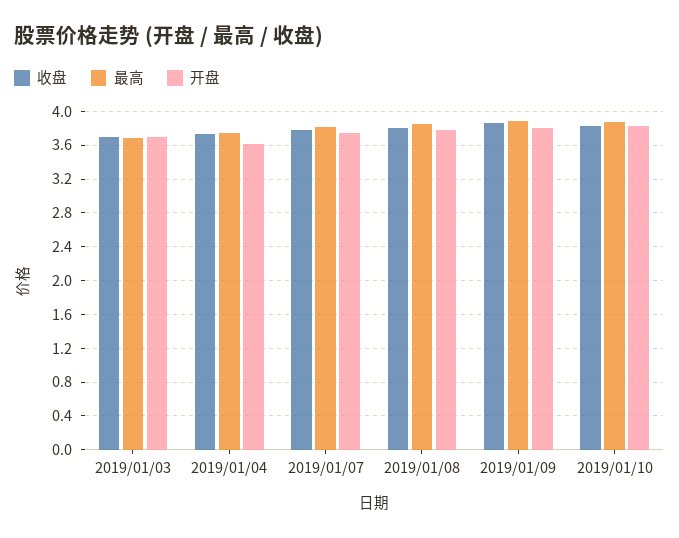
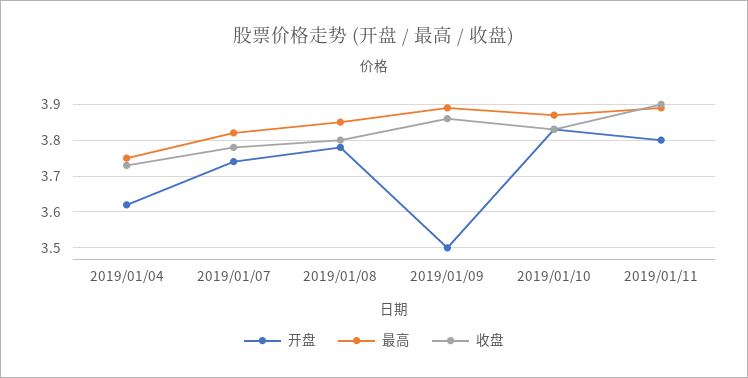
收盘, 2019/01/03: 3.7 -> none
最高, 2019/01/03: 3.7 -> none
开盘, 2019/01/03: 3.7 -> none
开盘, 2019/01/09: 3.8 -> 3.5
开盘, 2019/01/11: none -> 3.8
最高, 2019/01/11: none -> 3.9
收盘, 2019/01/11: none -> 3.9

